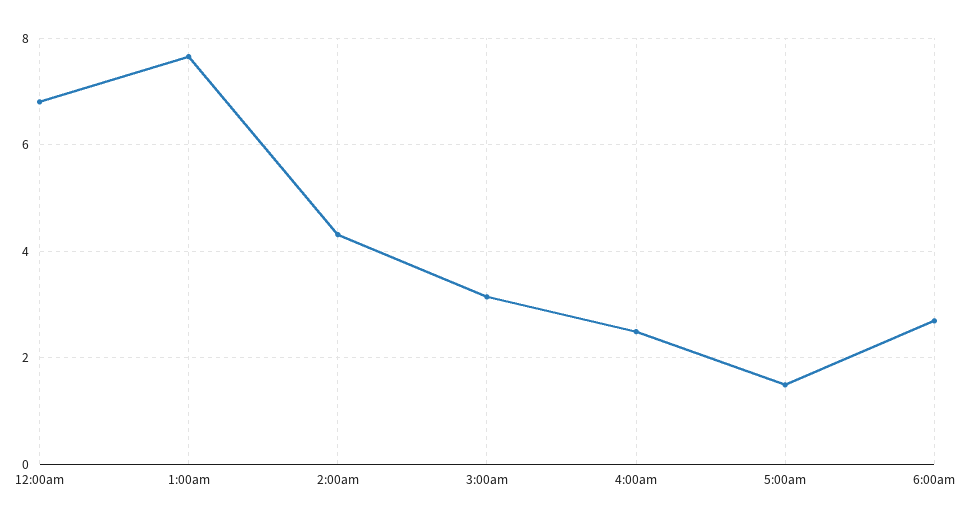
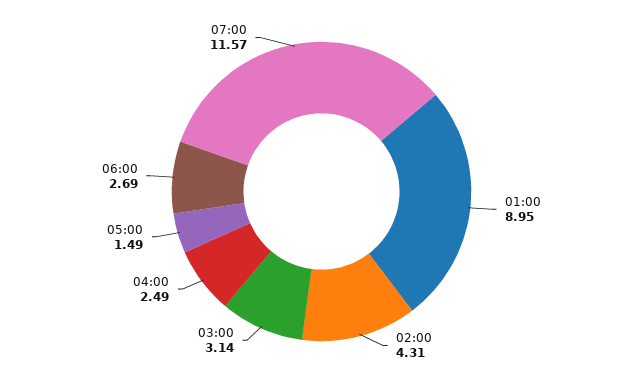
12:00am: 6.8 -> none
1:00am: 7.6 -> 8.95
07:00: none -> 11.57

